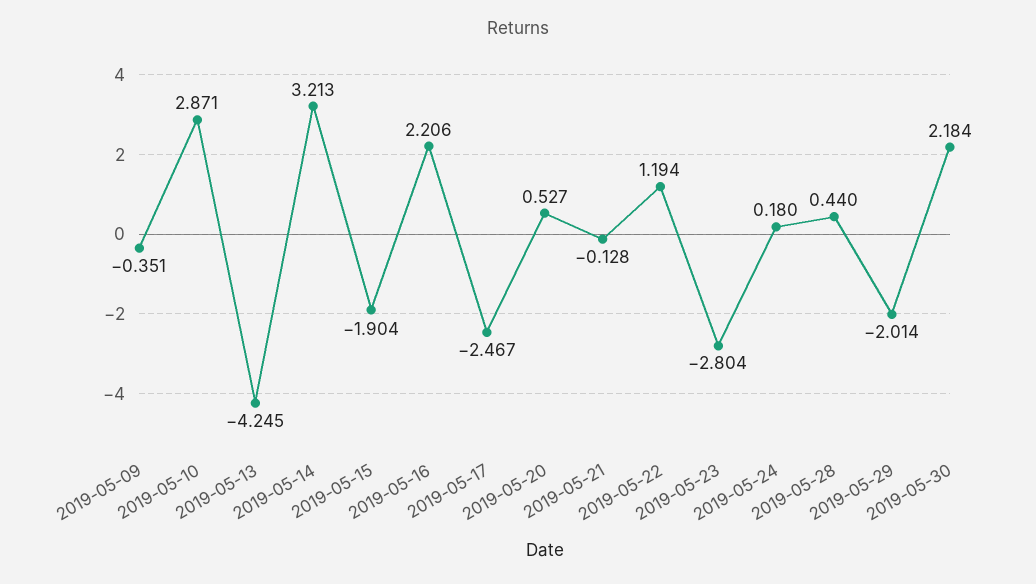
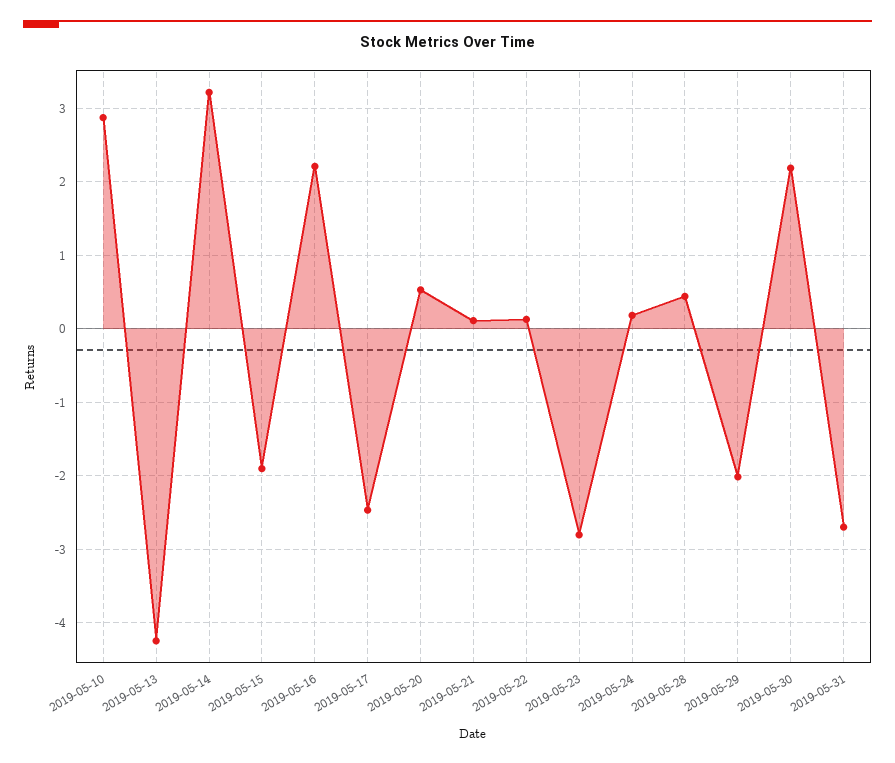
2019-05-09: -0.351 -> none
2019-05-21: -0.128 -> 0.1
2019-05-22: 1.194 -> 0.1
2019-05-31: none -> -2.7

